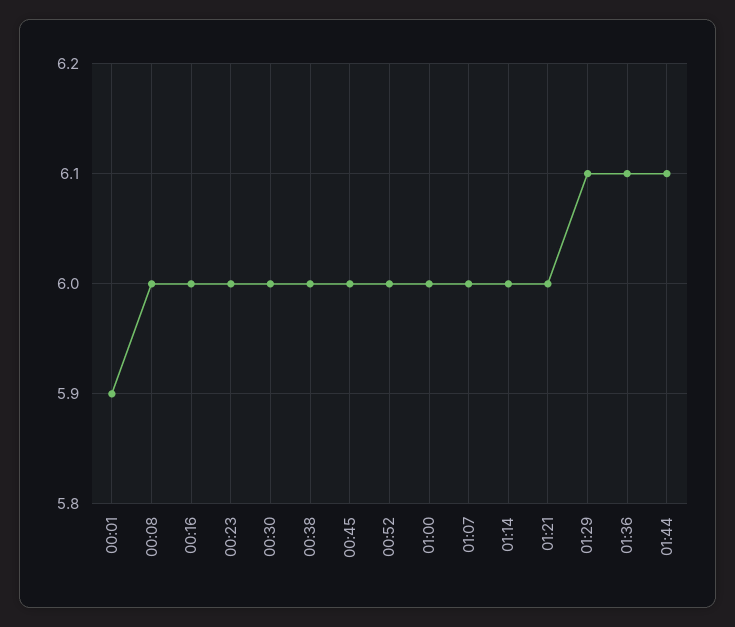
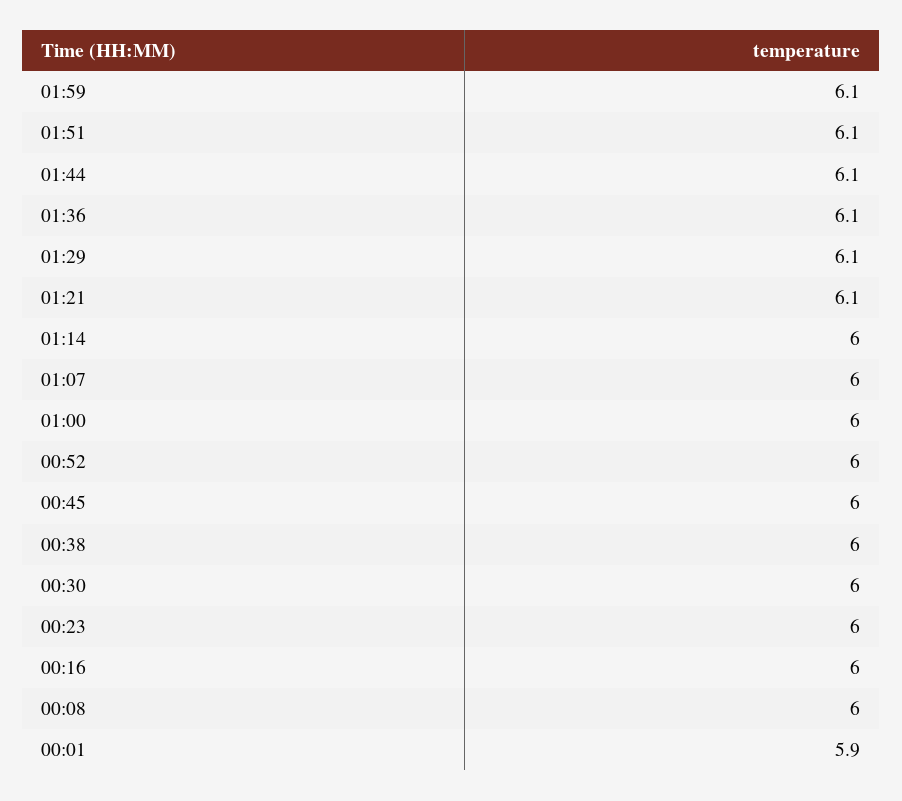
01:21: 6 -> 6.1
01:59: none -> 6.1
01:51: none -> 6.1

